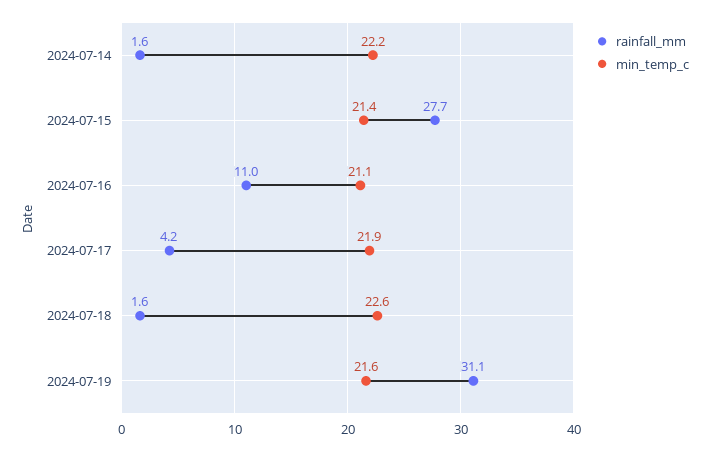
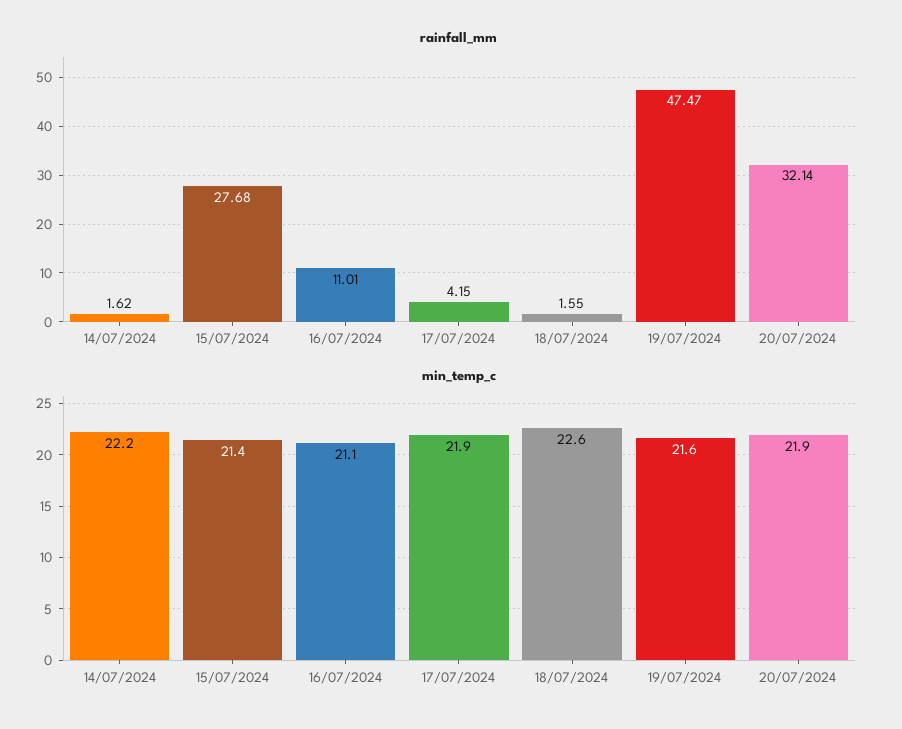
rainfall_mm, 2024-07-19: 31.1 -> 47.47
rainfall_mm, 20/07/2024: none -> 32.14
min_temp_c, 20/07/2024: none -> 21.9

